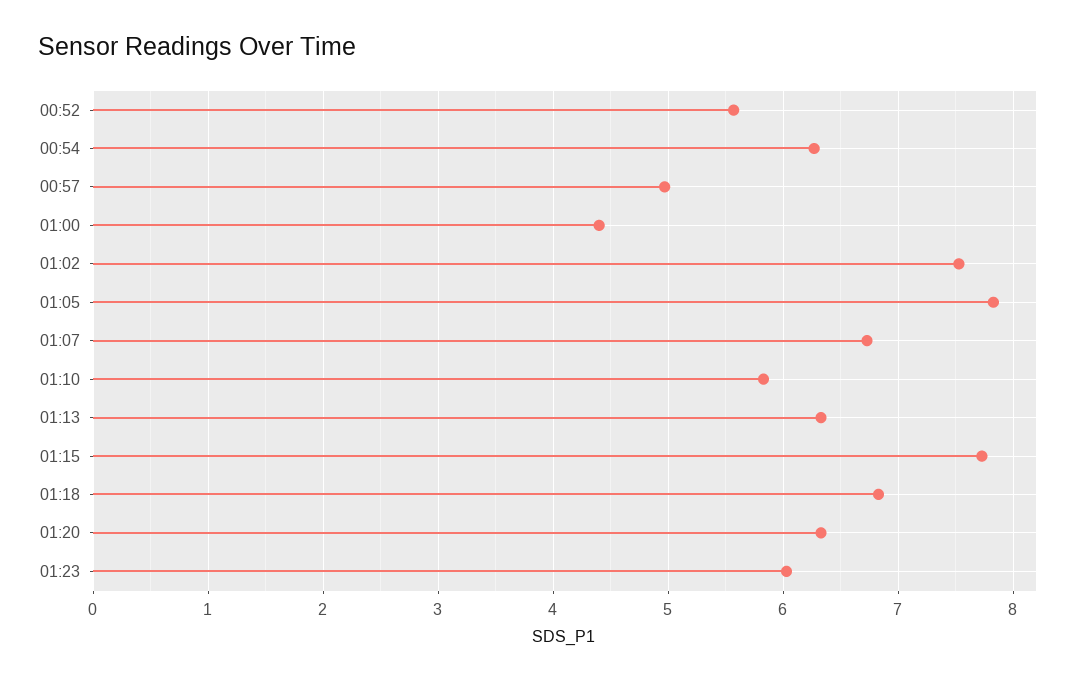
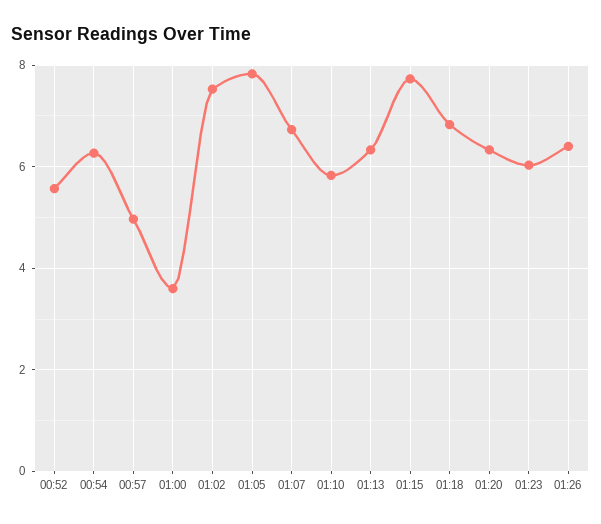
01:00: 4.4 -> 3.6
01:26: none -> 6.4

